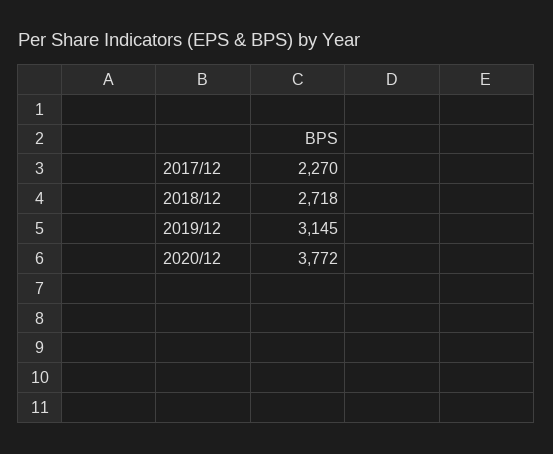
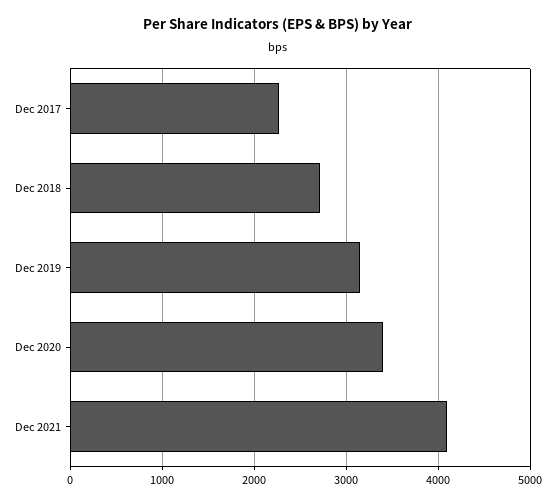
2020/12: 3772 -> 3400
Dec 2021: none -> 4100

